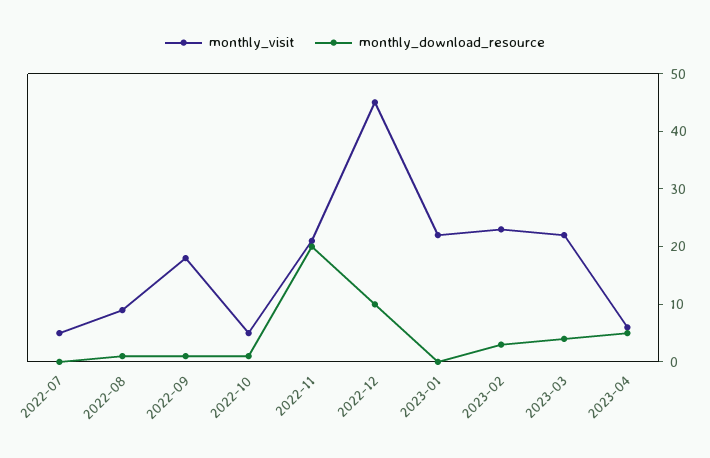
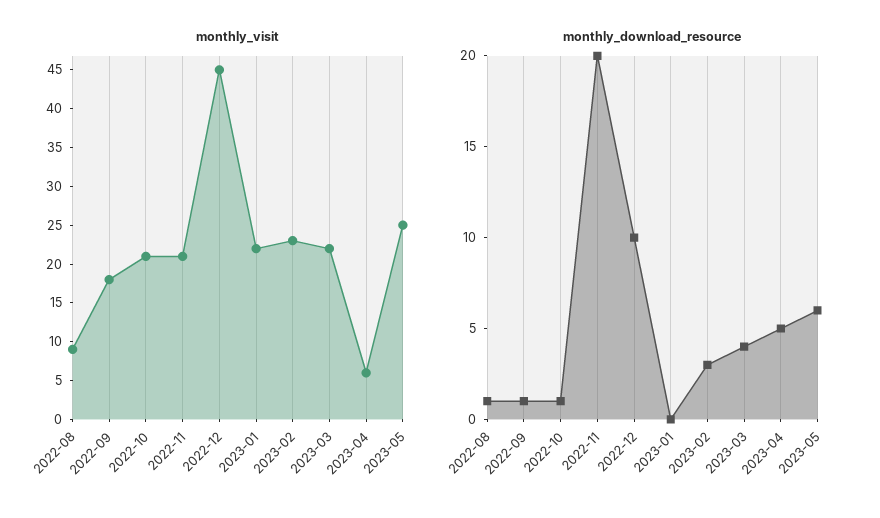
monthly_visit, 2022-07: 5 -> none
monthly_download_resource, 2022-07: 0 -> none
monthly_visit, 2022-10: 5 -> 20
monthly_visit, 2023-05: none -> 25
monthly_download_resource, 2023-05: none -> 6

